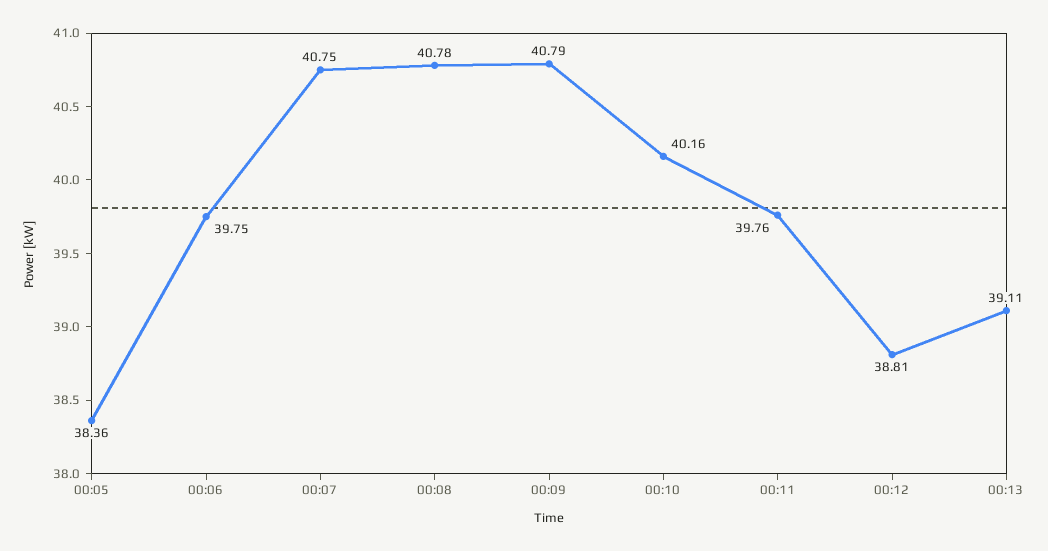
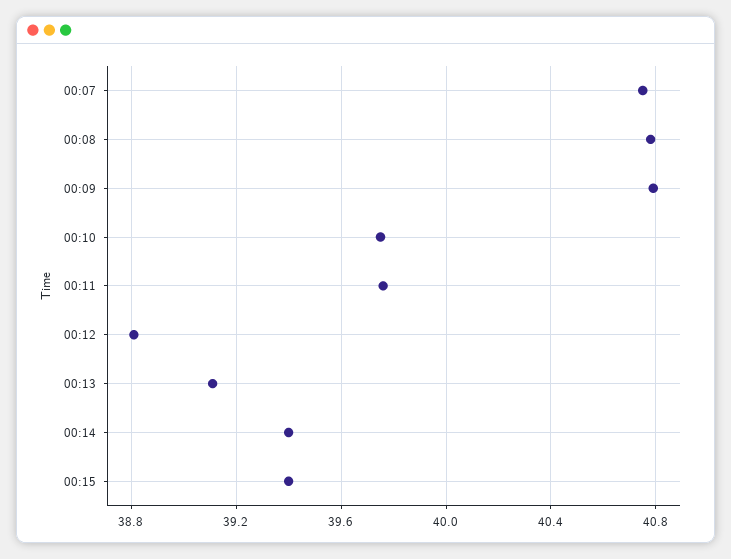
00:05: 38.36 -> none
00:06: 39.75 -> none
00:10: 40.16 -> 39.75
00:14: none -> 39.4
00:15: none -> 39.4

